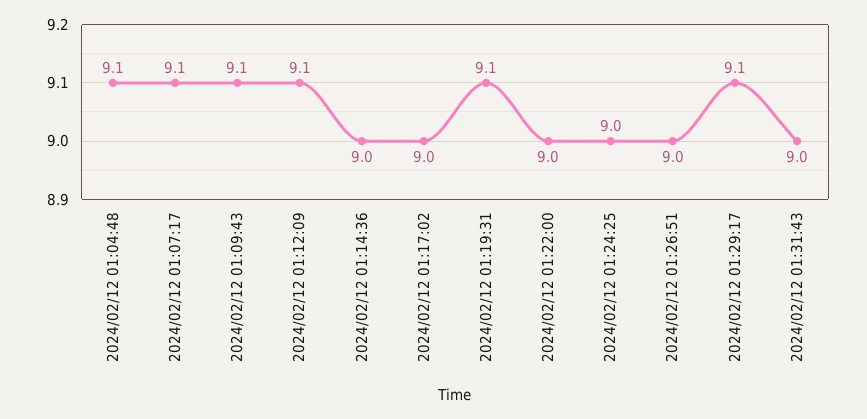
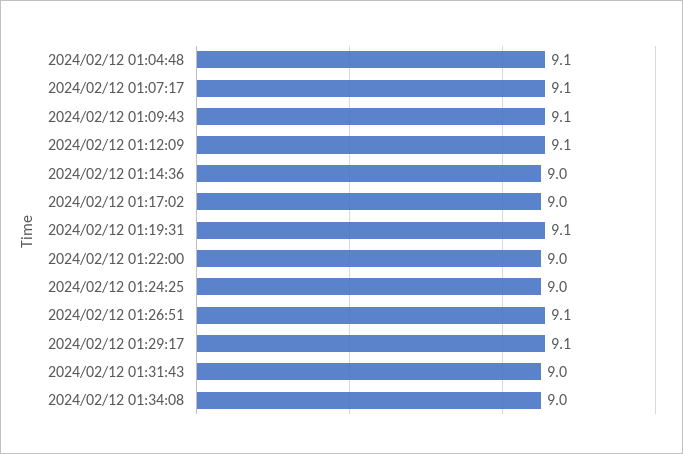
2024/02/12 01:26:51: 9 -> 9.1
2024/02/12 01:34:08: none -> 9

